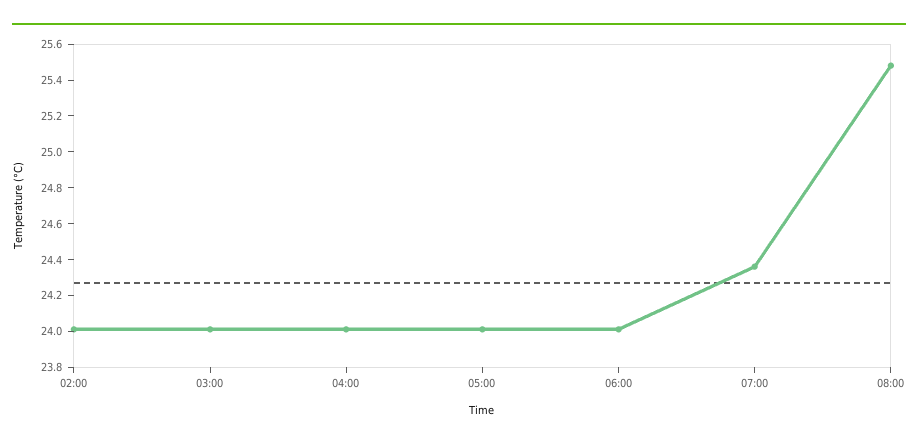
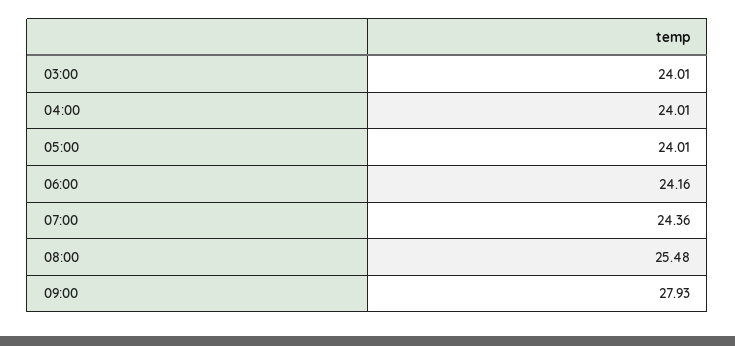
02:00: 24 -> none
06:00: 24 -> 24.16
09:00: none -> 27.93

